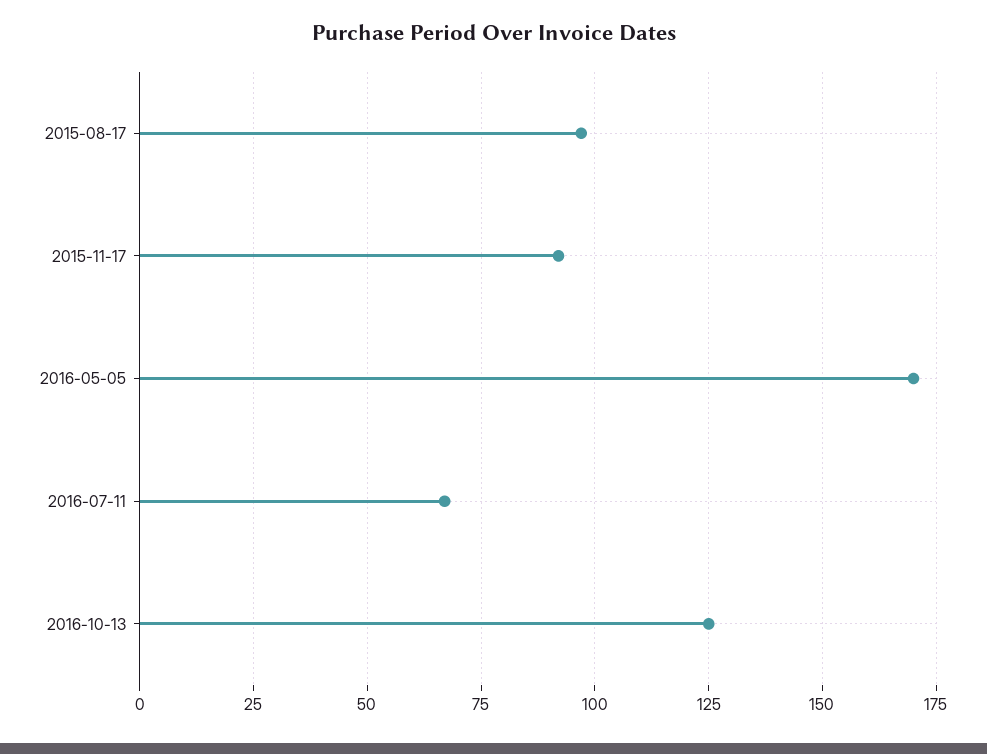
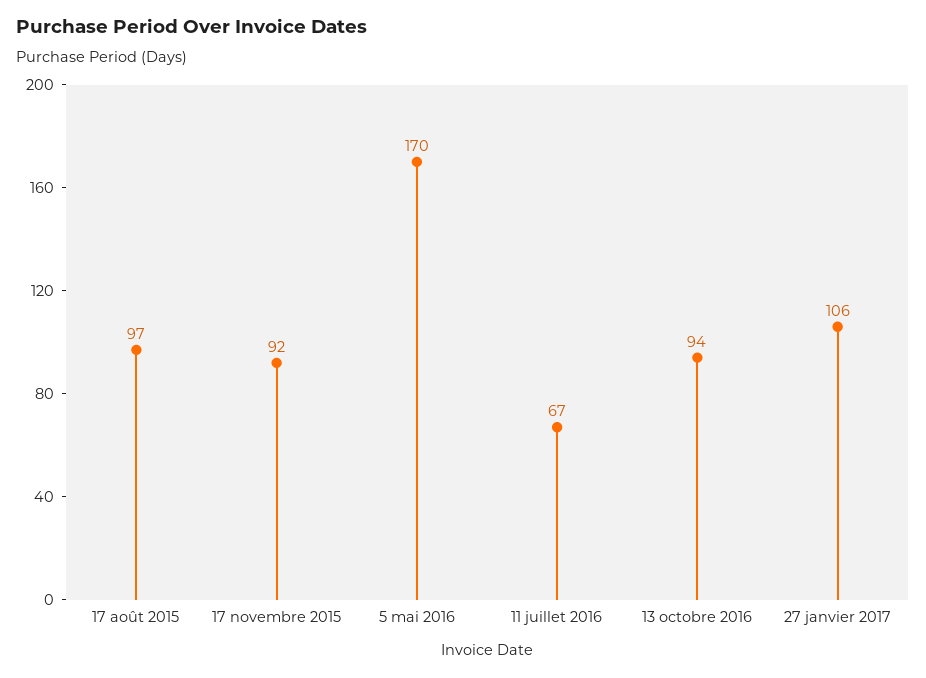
2016-10-13: 125 -> 94
27 janvier 2017: none -> 106

